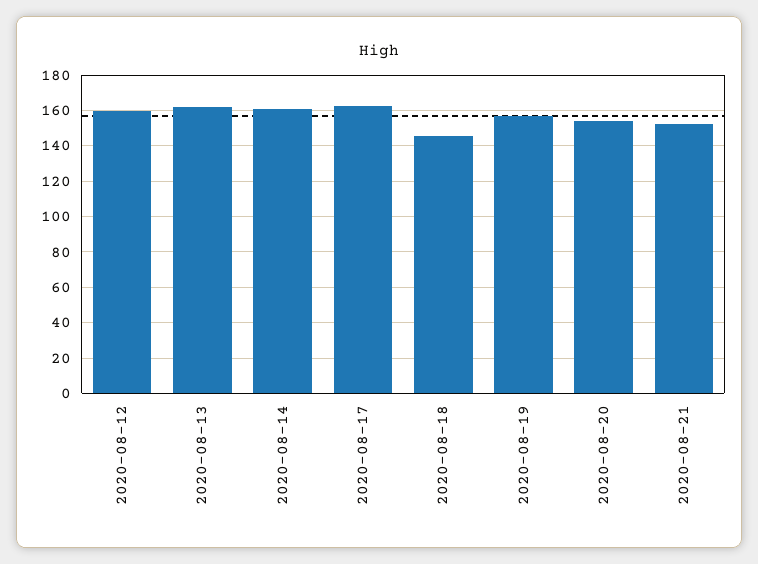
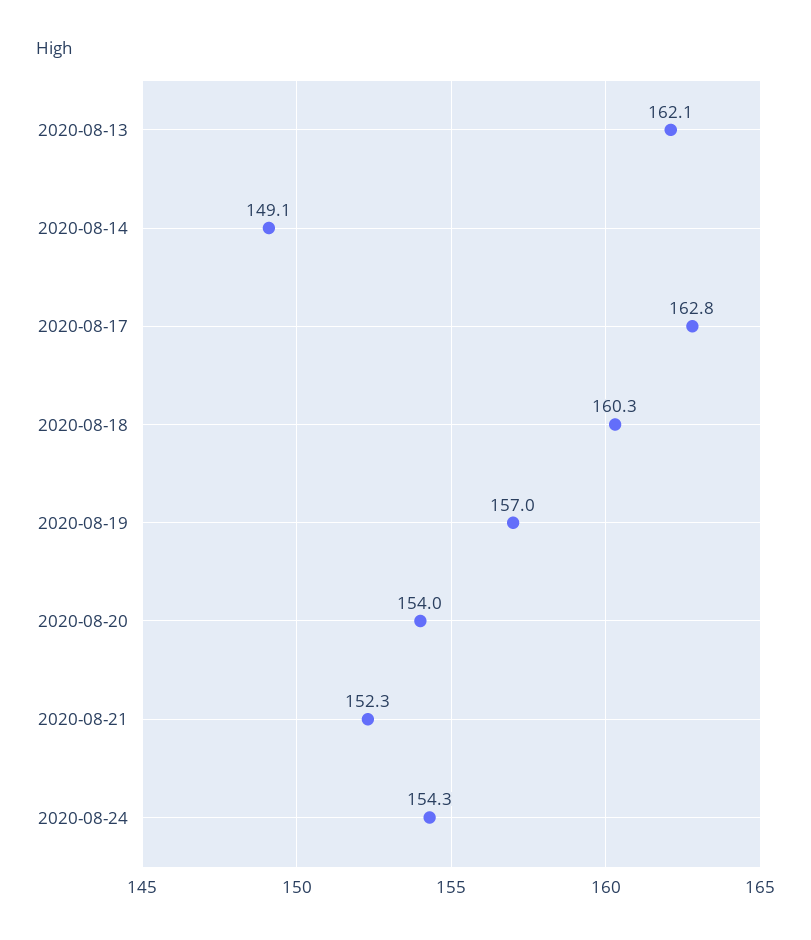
2020-08-12: 160 -> none
2020-08-14: 160 -> 149.1
2020-08-18: 145 -> 160.3
2020-08-24: none -> 154.3

